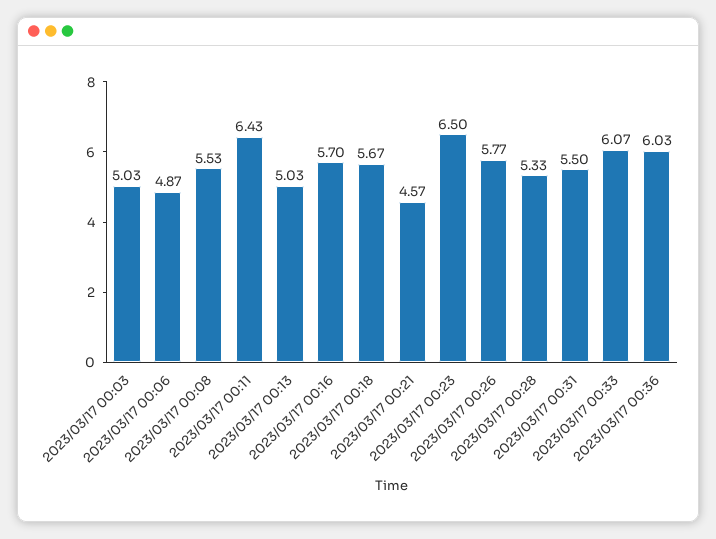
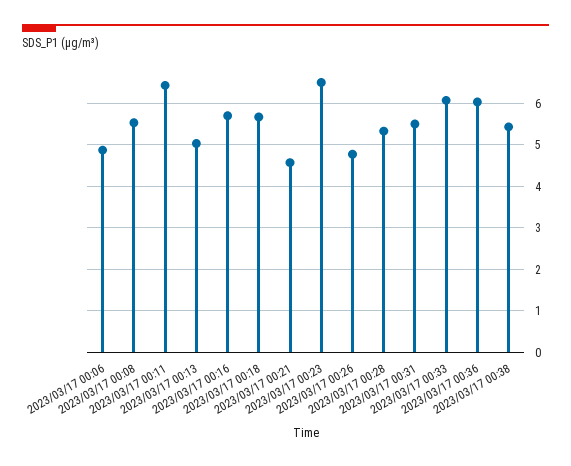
2023/03/17 00:03: 5.03 -> none
2023/03/17 00:26: 5.77 -> 4.8
2023/03/17 00:38: none -> 5.4

